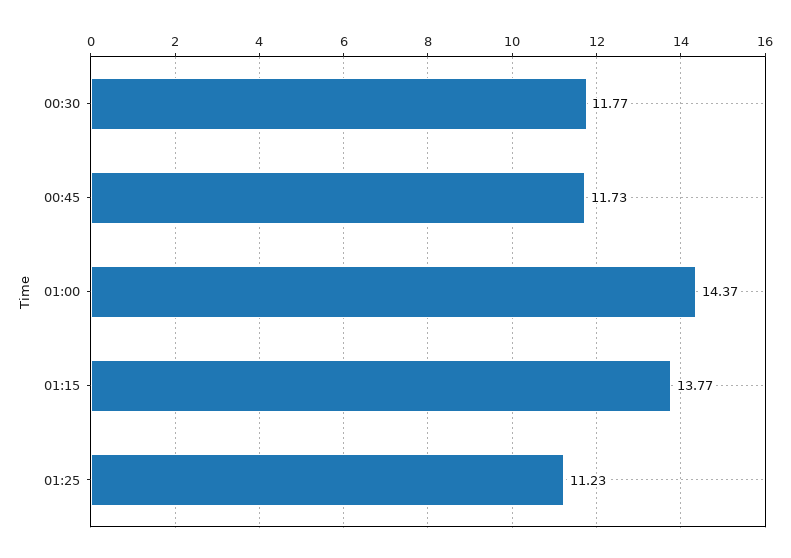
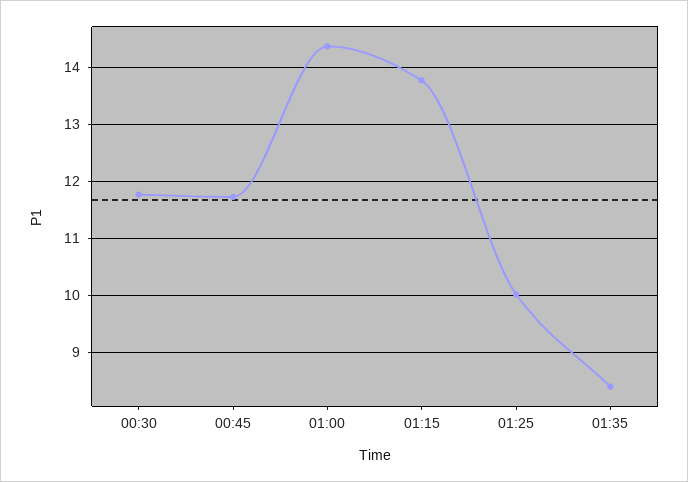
01:25: 11.23 -> 10
01:35: none -> 8.4

